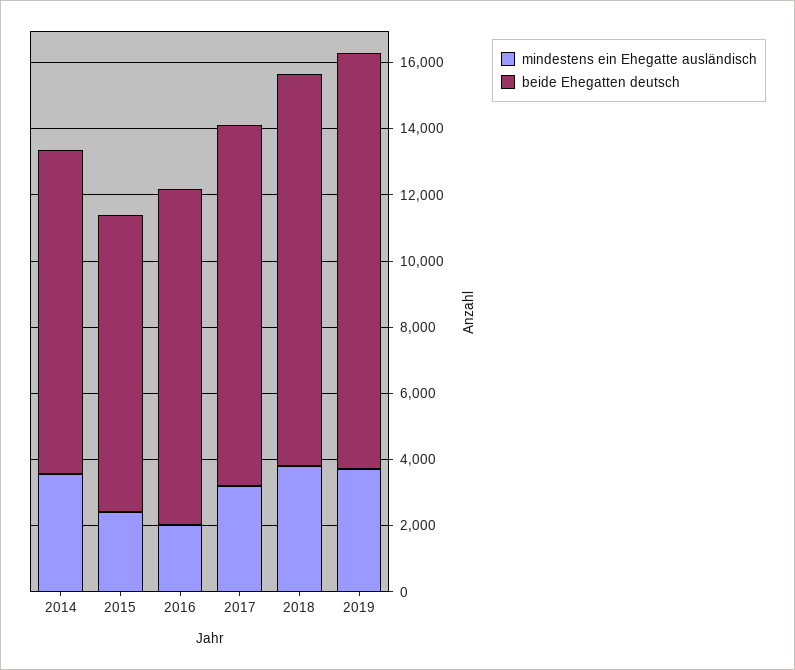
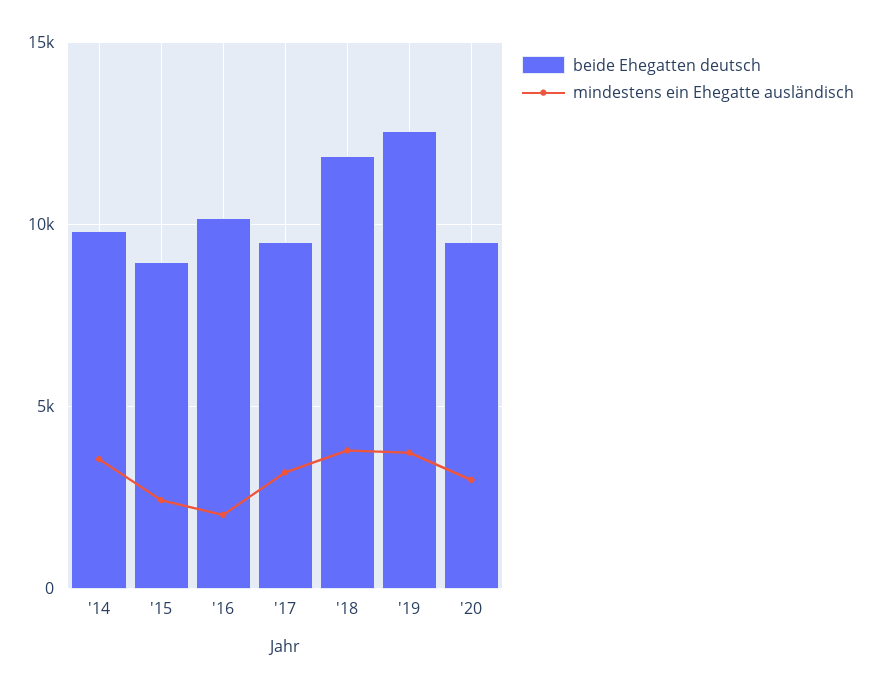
beide Ehegatten deutsch, 2017: 11000 -> 9500
beide Ehegatten deutsch, '20: none -> 9500
mindestens ein Ehegatte ausländisch, '20: none -> 3000

